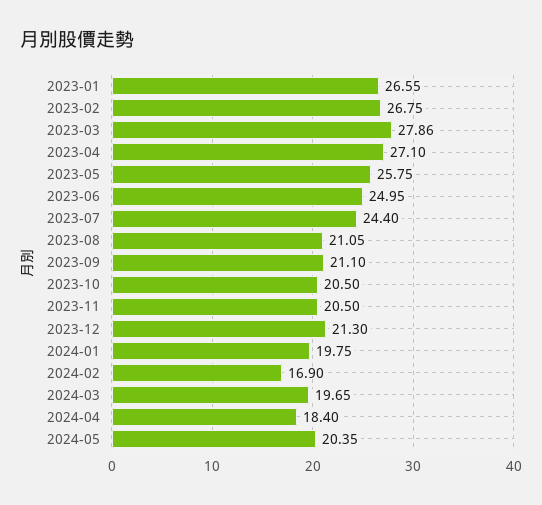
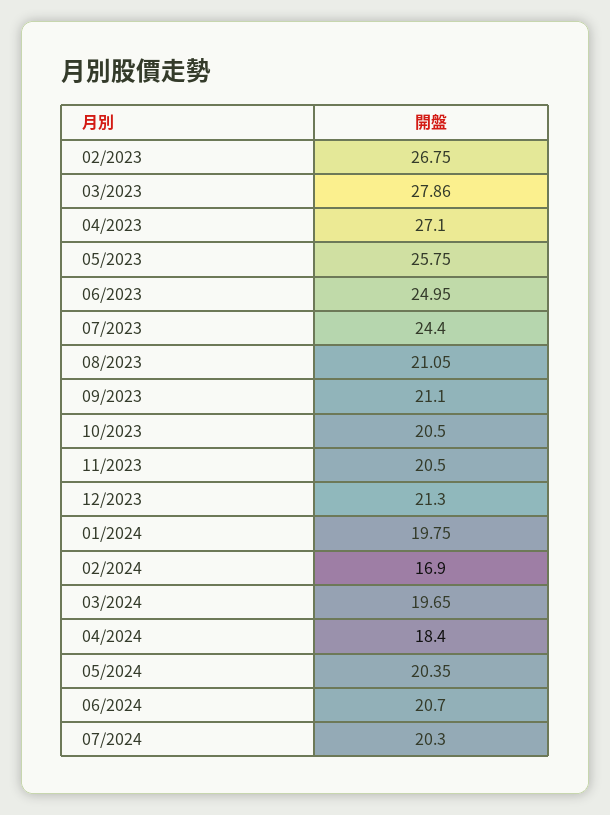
2023-01: 26.55 -> none
06/2024: none -> 20.7
07/2024: none -> 20.3

